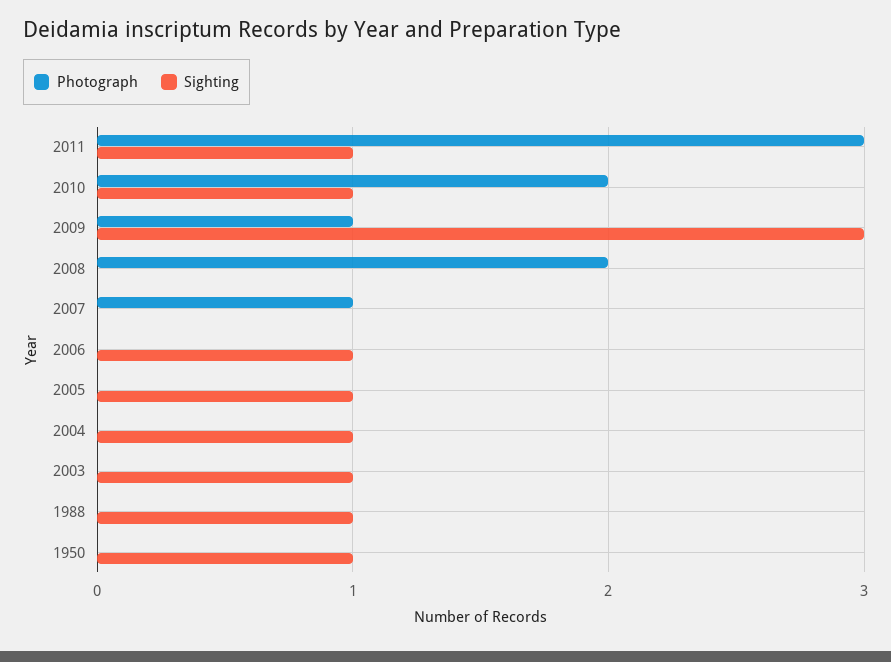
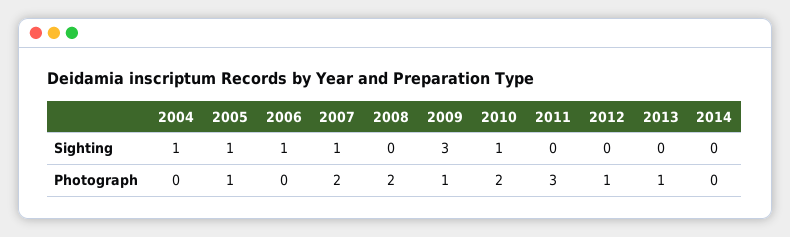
Sighting, 2011: 1 -> 0
Photograph, 2007: 1 -> 2
Sighting, 2007: 0 -> 1
Photograph, 2005: 0 -> 1
Photograph, 2003: 0 -> none
Sighting, 2003: 1 -> none
Photograph, 1988: 0 -> none
Sighting, 1988: 1 -> none
Photograph, 1950: 0 -> none
Sighting, 1950: 1 -> none
Sighting, 2012: none -> 0
Sighting, 2013: none -> 0
Sighting, 2014: none -> 0
Photograph, 2012: none -> 1
Photograph, 2013: none -> 1
Photograph, 2014: none -> 0

